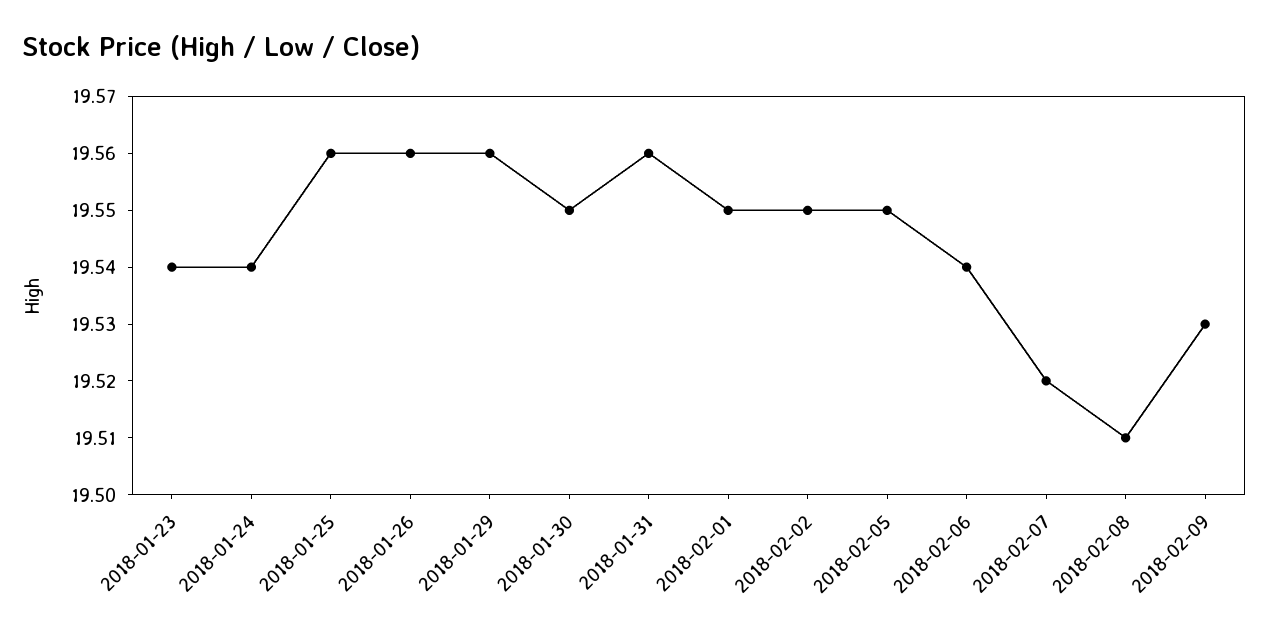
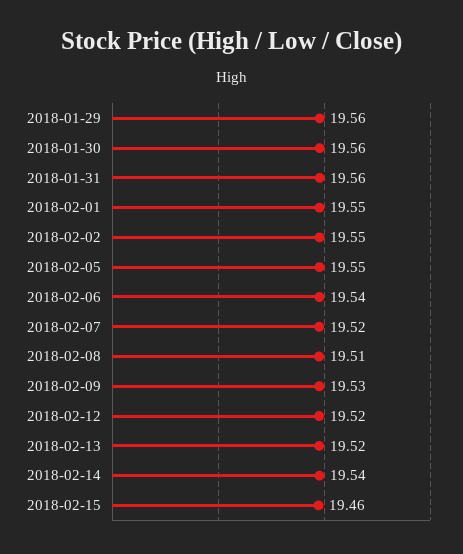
2018-01-23: 19.54 -> none
2018-01-24: 19.54 -> none
2018-01-25: 19.56 -> none
2018-01-26: 19.56 -> none
2018-01-30: 19.55 -> 19.56
2018-02-12: none -> 19.52
2018-02-13: none -> 19.52
2018-02-14: none -> 19.54
2018-02-15: none -> 19.46

